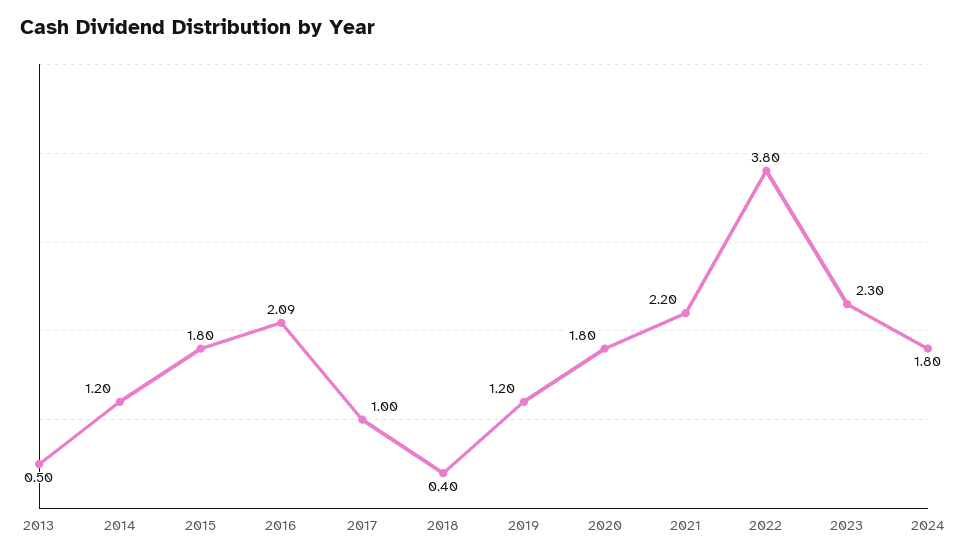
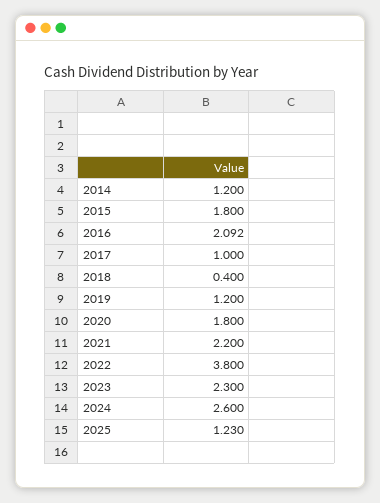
2013: 0.5 -> none
2024: 1.8 -> 2.6
2025: none -> 1.23

